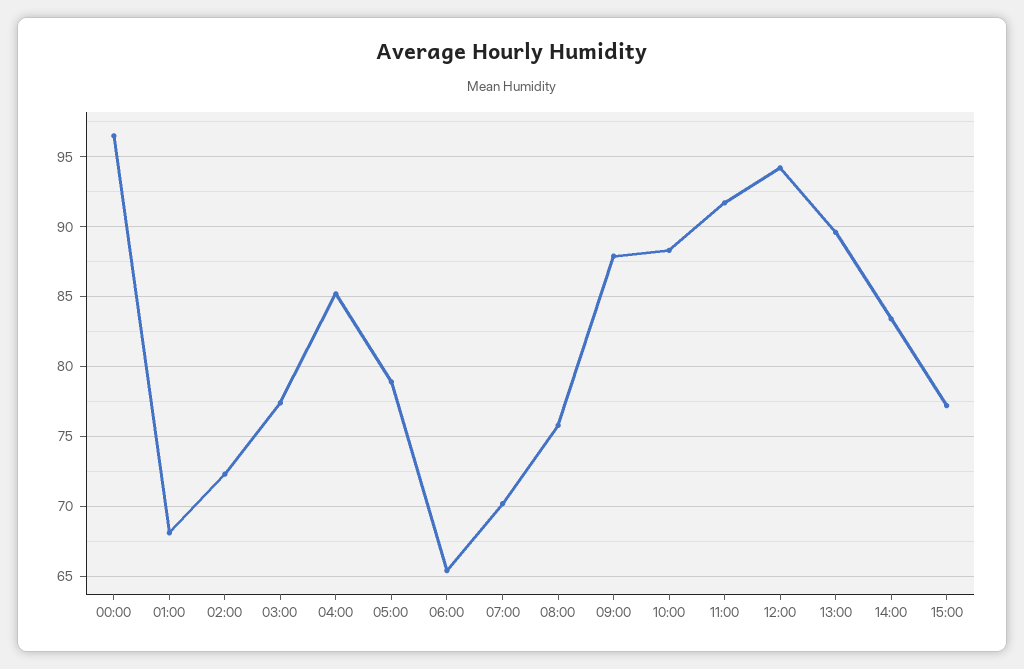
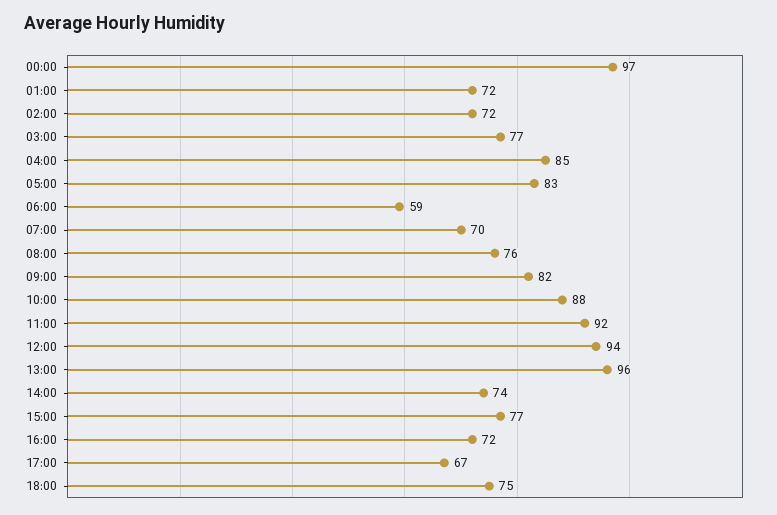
01:00: 68 -> 72
05:00: 79 -> 83
06:00: 65.5 -> 59
09:00: 88 -> 82
13:00: 89.5 -> 96
14:00: 83.5 -> 74
16:00: none -> 72
17:00: none -> 67
18:00: none -> 75

